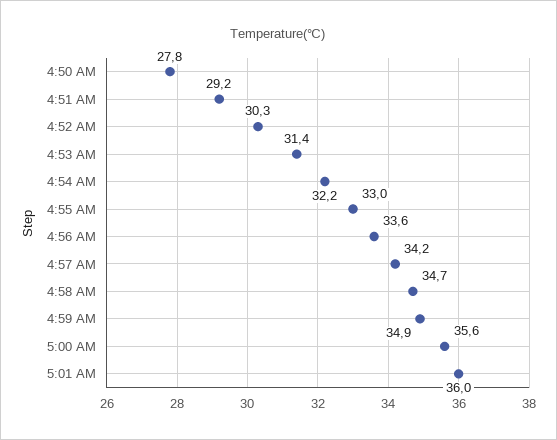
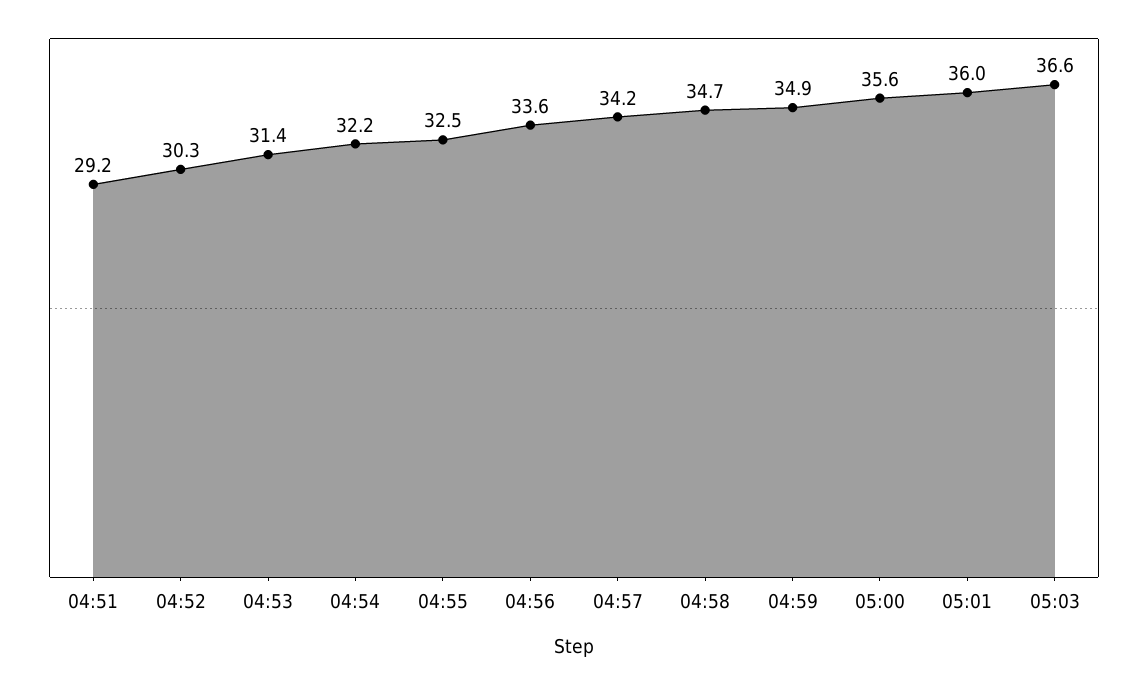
4:50 AM: 27.8 -> none
4:55 AM: 33 -> 32.5
05:03: none -> 36.6

